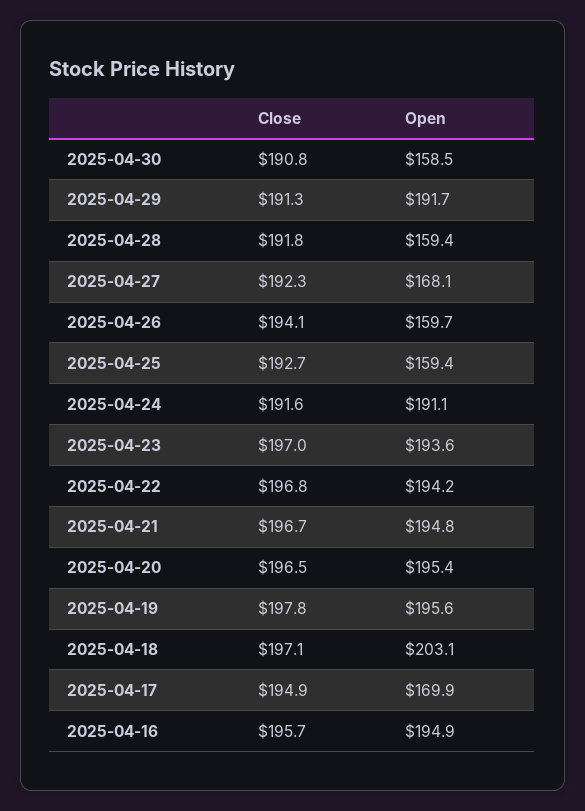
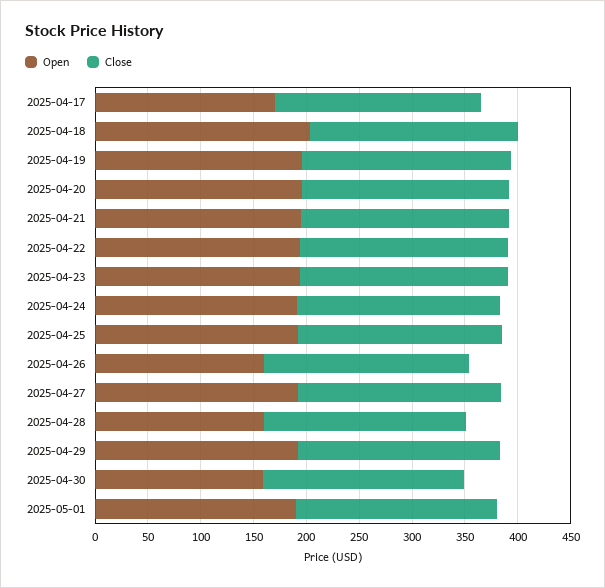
Open, 2025-04-27: 168.1 -> 190
Open, 2025-04-25: 159.4 -> 190
Close, 2025-04-16: 195.7 -> none
Open, 2025-04-16: 194.9 -> none
Open, 2025-05-01: none -> 190
Close, 2025-05-01: none -> 190

